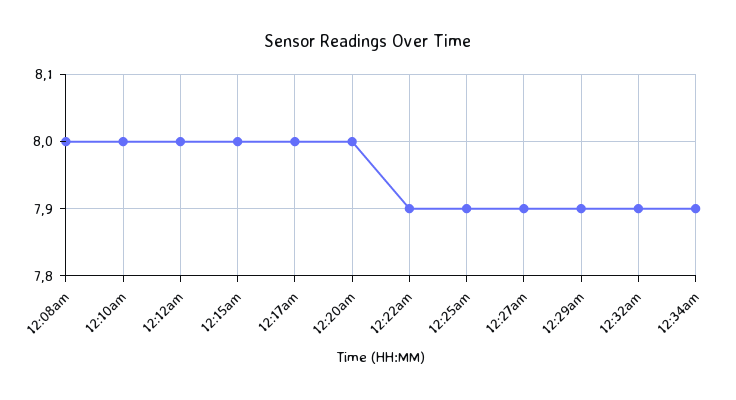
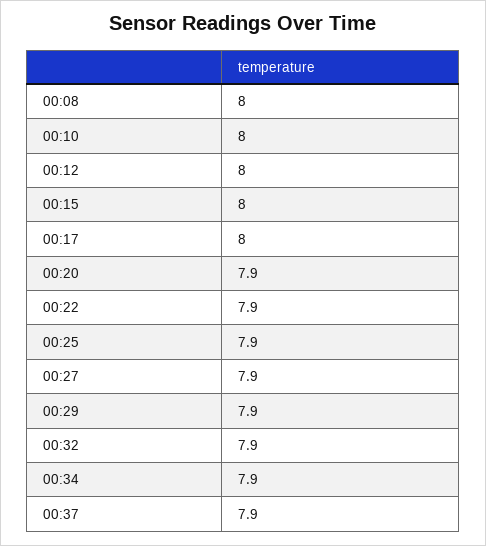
12:20am: 8 -> 7.9
00:37: none -> 7.9

